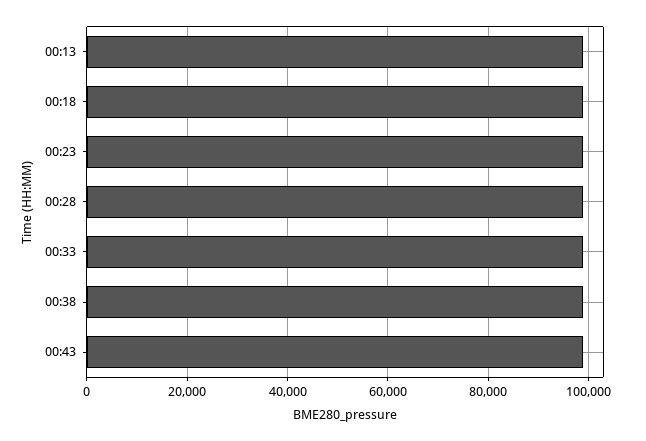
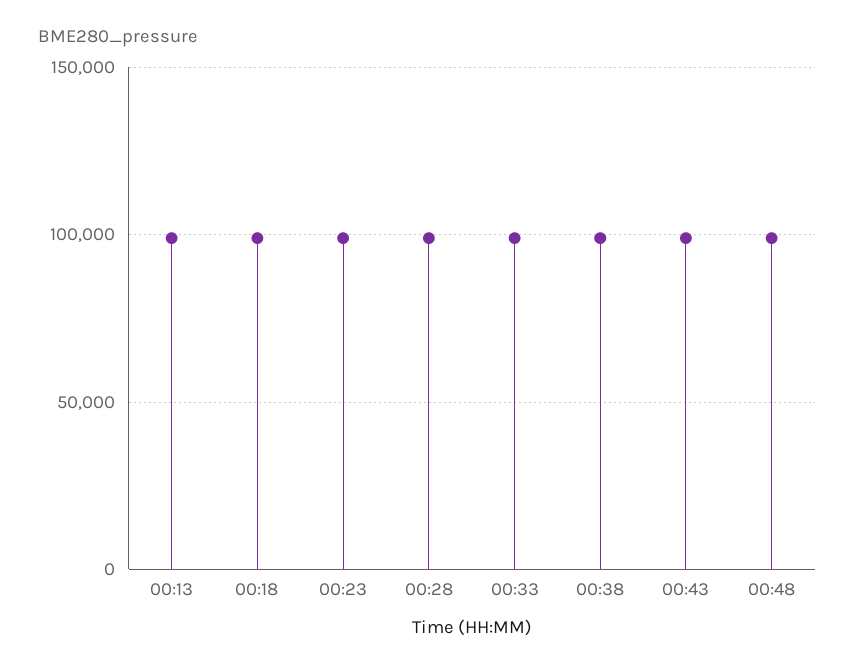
00:48: none -> 100000

